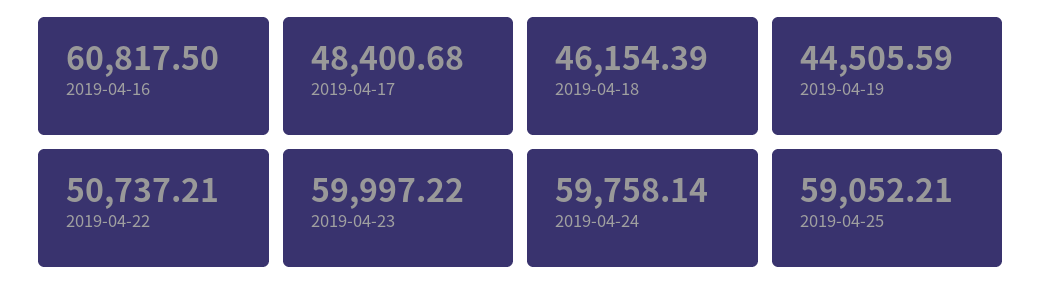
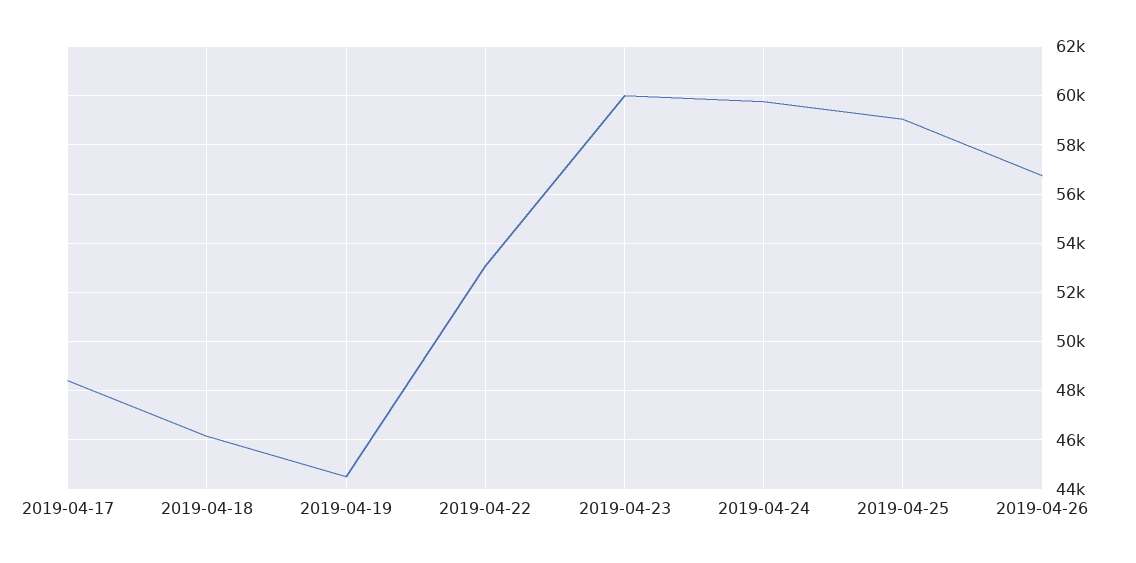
2019-04-16: 60817.5 -> none
2019-04-22: 50737.21 -> 53000
2019-04-26: none -> 56750

